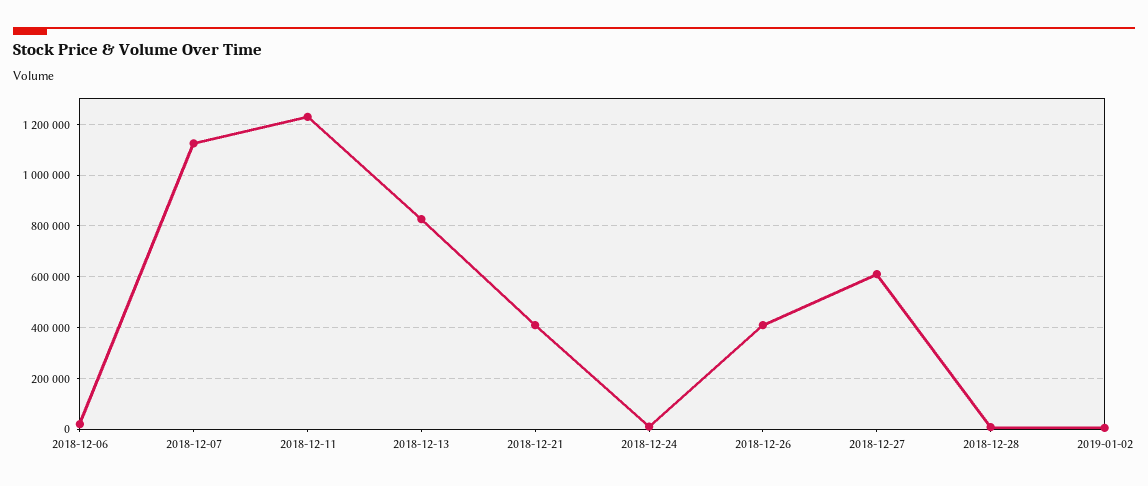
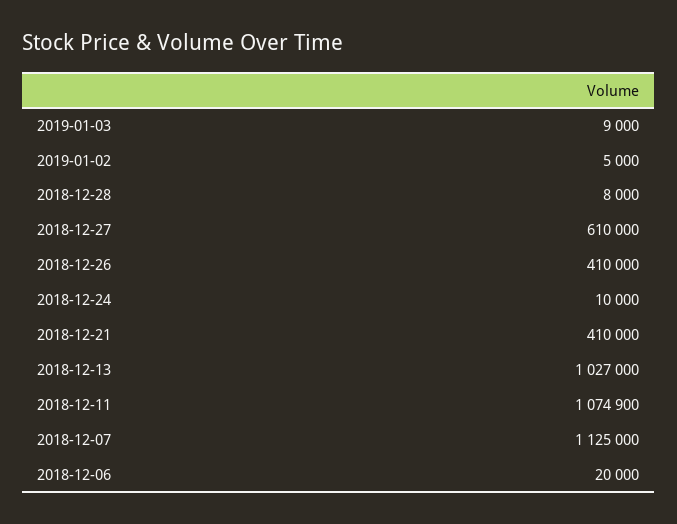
2018-12-11: 1225000 -> 1074900
2018-12-13: 825000 -> 1027000
2019-01-03: none -> 9000

